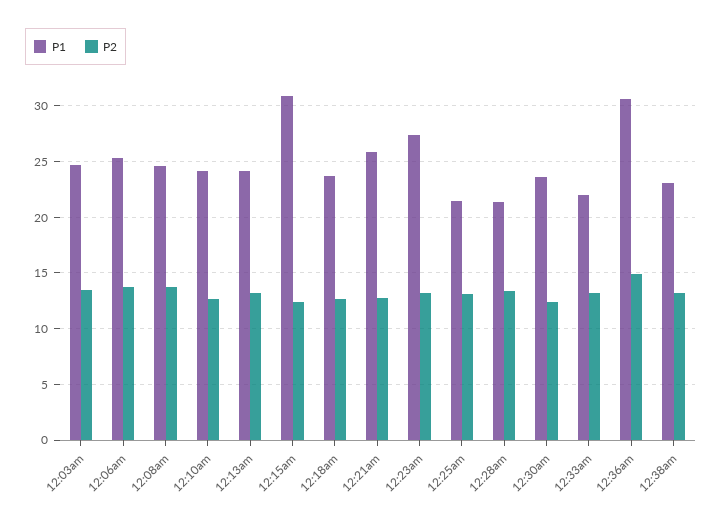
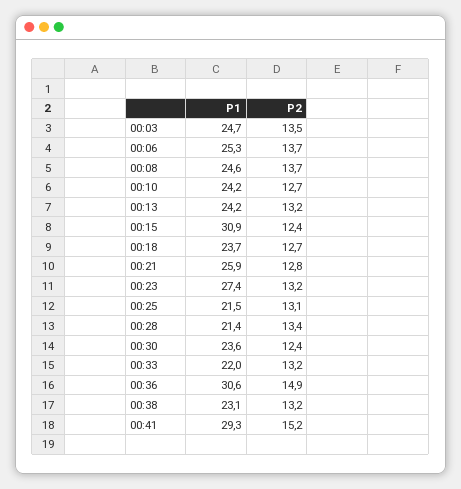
P1, 00:41: none -> 29.3
P2, 00:41: none -> 15.2

